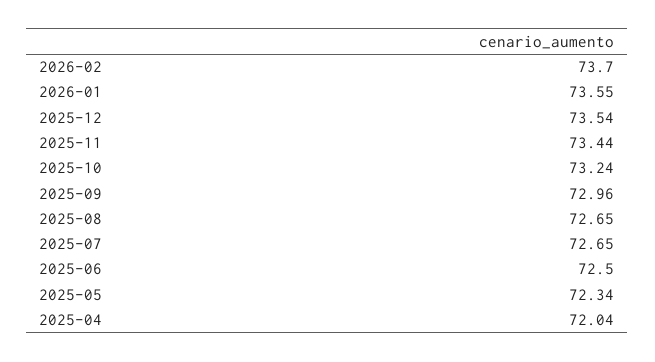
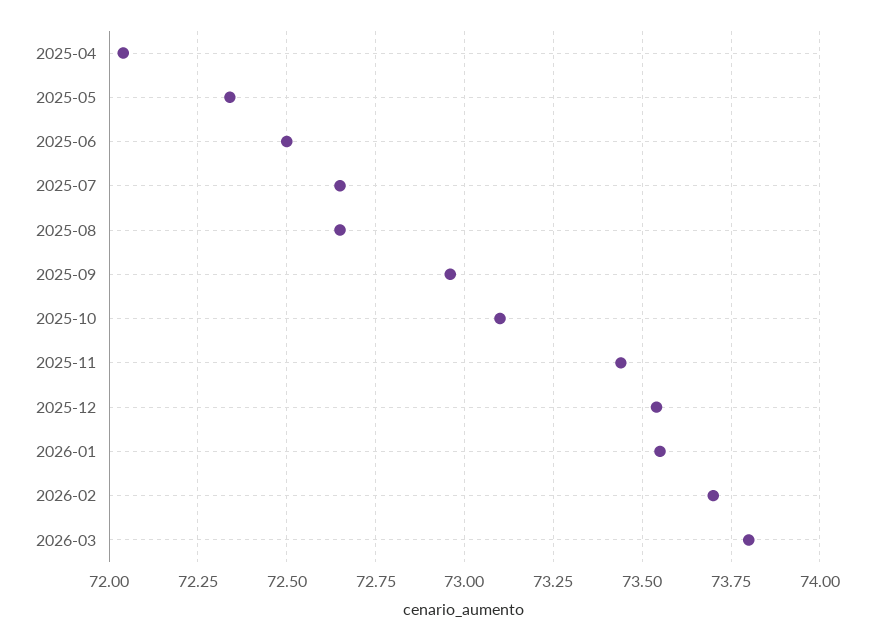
2025-10: 73.24 -> 73.1
2026-03: none -> 73.8

